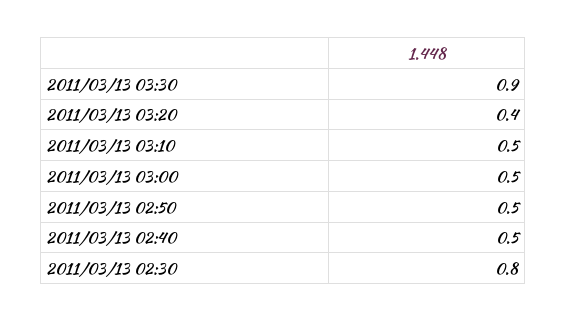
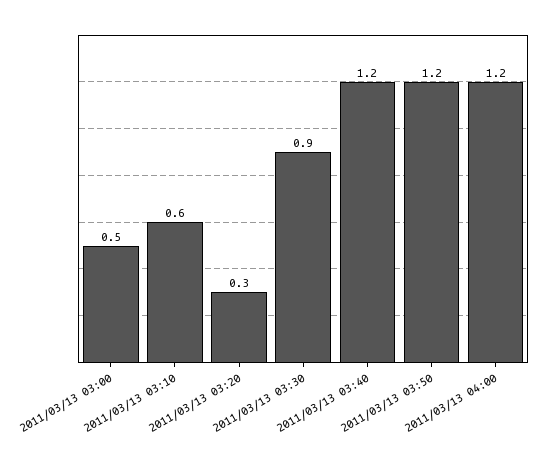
2011/03/13 03:20: 0.4 -> 0.3
2011/03/13 03:10: 0.5 -> 0.6
2011/03/13 02:50: 0.5 -> none
2011/03/13 02:40: 0.5 -> none
2011/03/13 02:30: 0.8 -> none
2011/03/13 03:40: none -> 1.2
2011/03/13 03:50: none -> 1.2
2011/03/13 04:00: none -> 1.2

